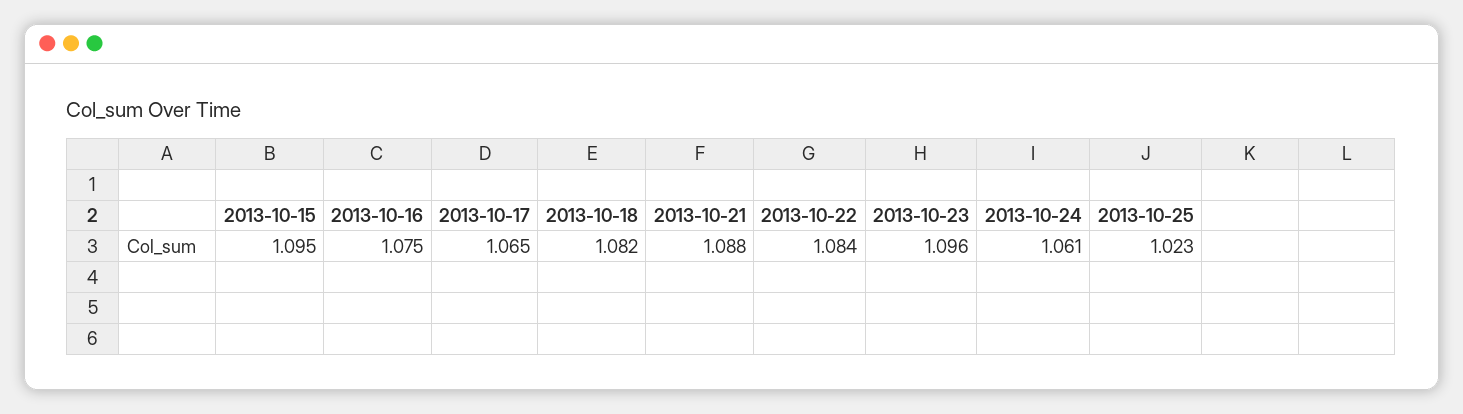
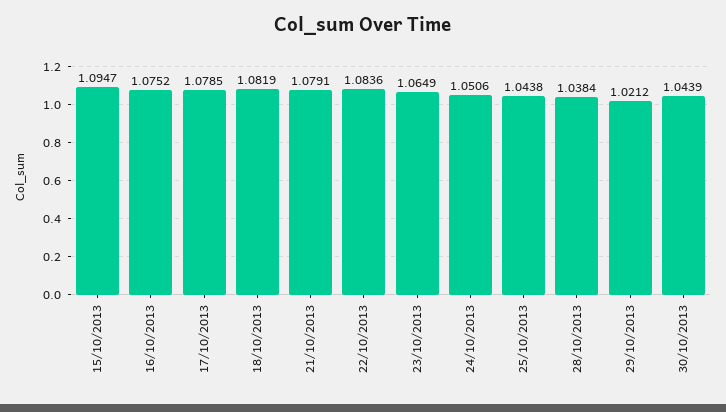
2013-10-17: 1.065 -> 1.0785
2013-10-21: 1.088 -> 1.0791
2013-10-23: 1.096 -> 1.0649
2013-10-24: 1.061 -> 1.0506
2013-10-25: 1.023 -> 1.0438
28/10/2013: none -> 1.0384
29/10/2013: none -> 1.0212
30/10/2013: none -> 1.0439

